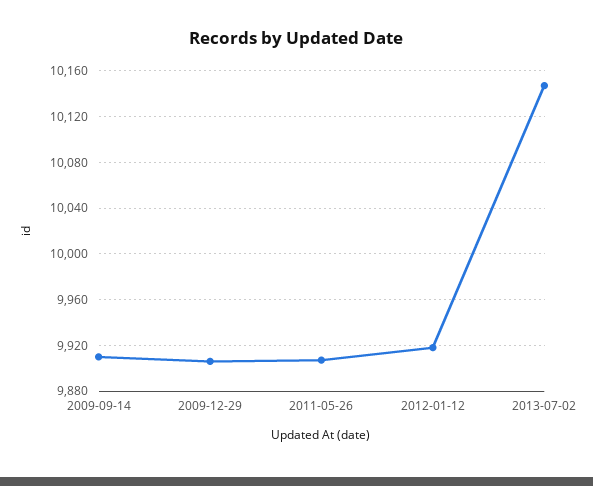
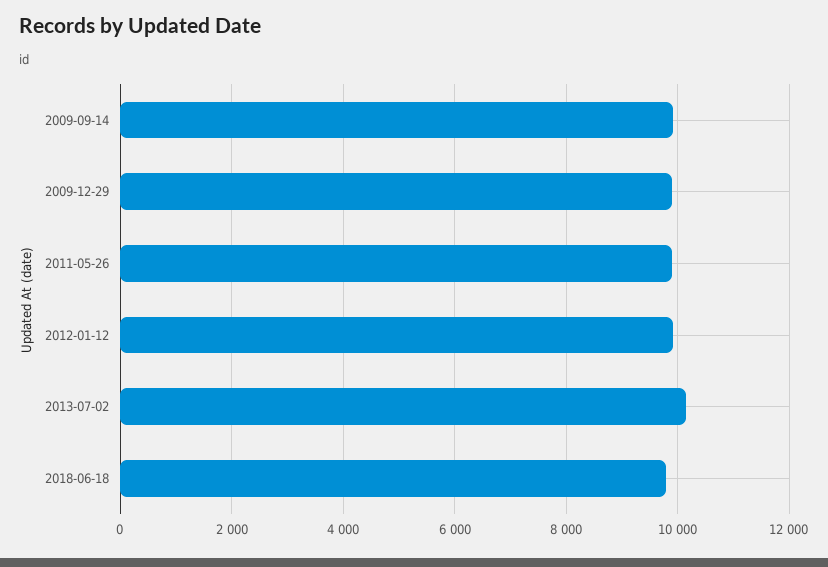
2018-06-18: none -> 9800

